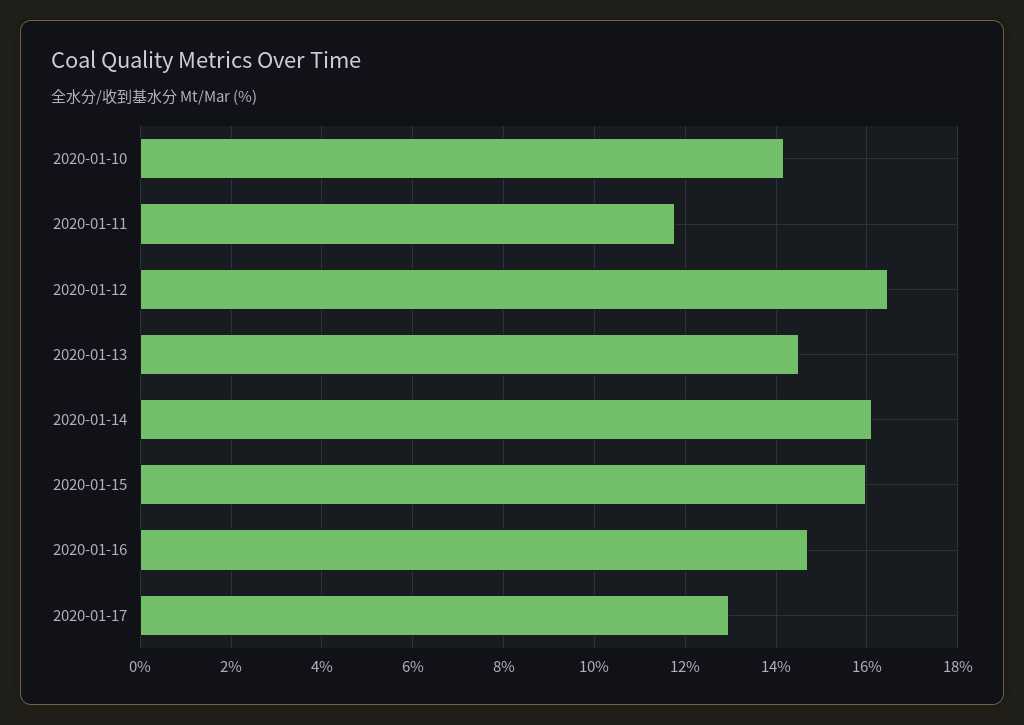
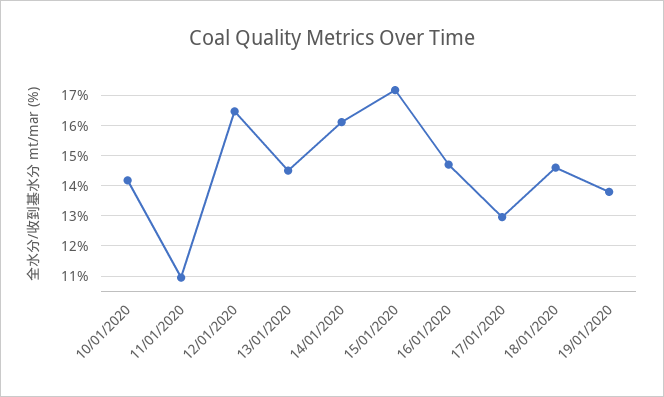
2020-01-11: 11.8 -> 11
2020-01-15: 16 -> 17.2
18/01/2020: none -> 14.6
19/01/2020: none -> 13.8

